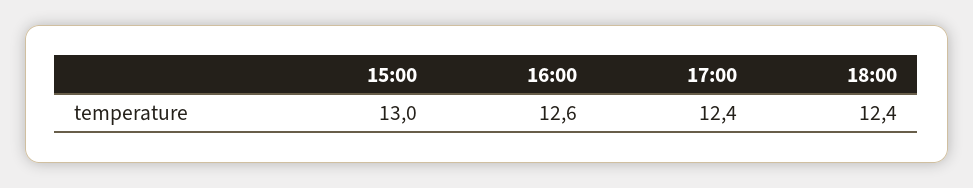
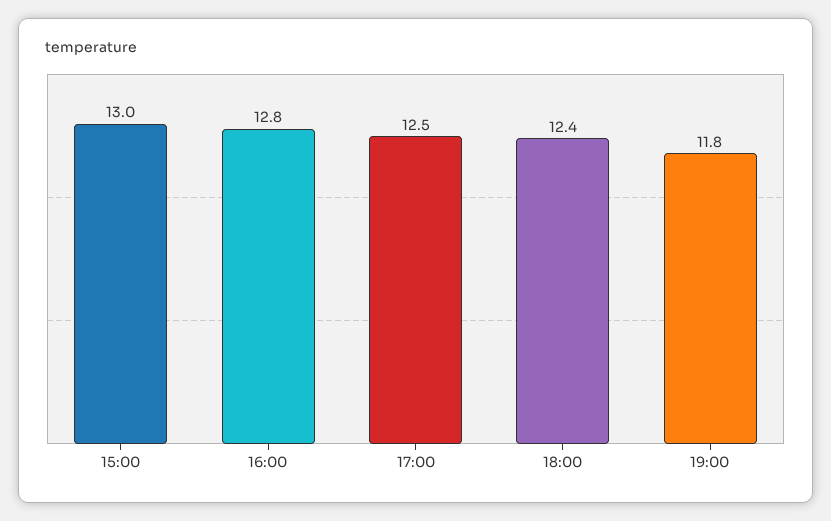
16:00: 12.6 -> 12.8
17:00: 12.4 -> 12.5
19:00: none -> 11.8

